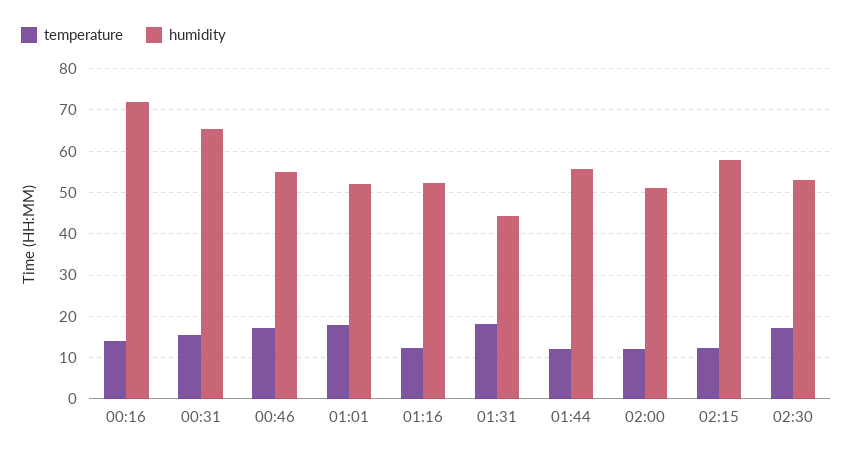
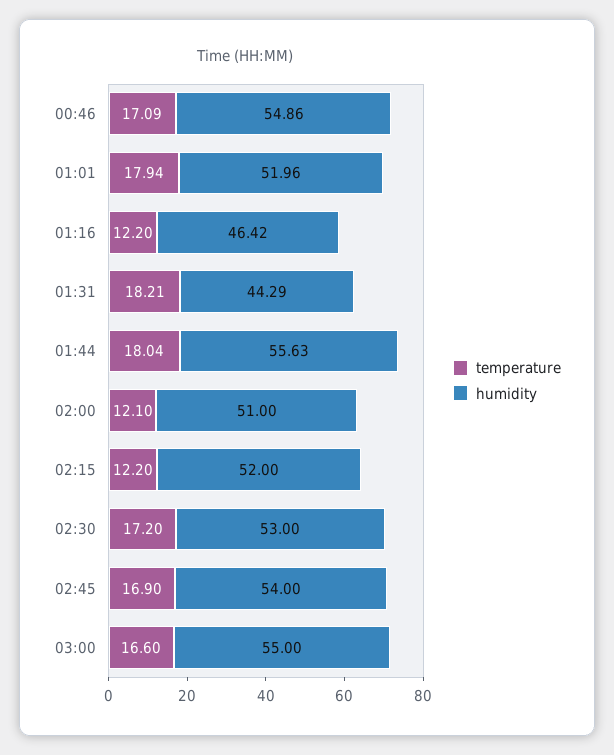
temperature, 00:16: 14 -> none
humidity, 00:16: 72 -> none
temperature, 00:31: 16 -> none
humidity, 00:31: 66 -> none
humidity, 01:16: 52 -> 46.42
temperature, 01:44: 12 -> 18.04
humidity, 02:15: 58 -> 52
temperature, 02:45: none -> 16.9
humidity, 02:45: none -> 54
temperature, 03:00: none -> 16.6
humidity, 03:00: none -> 55

